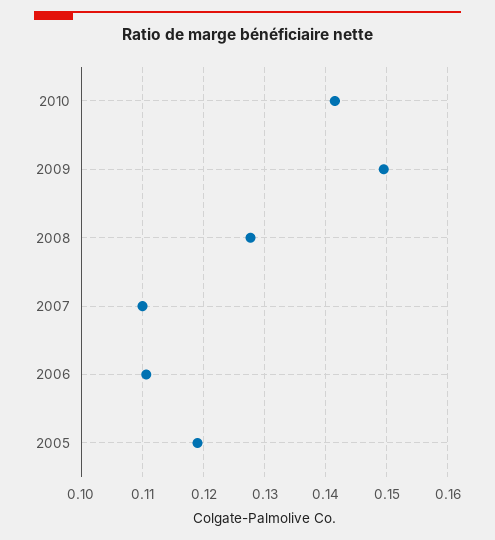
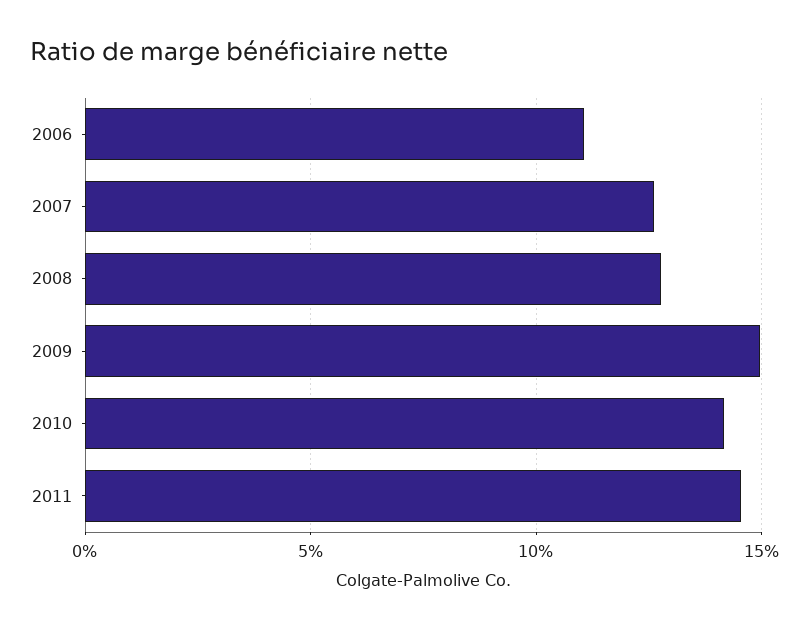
2007: 0.11 -> 0.125
2005: 0.119 -> none
2011: none -> 0.145

